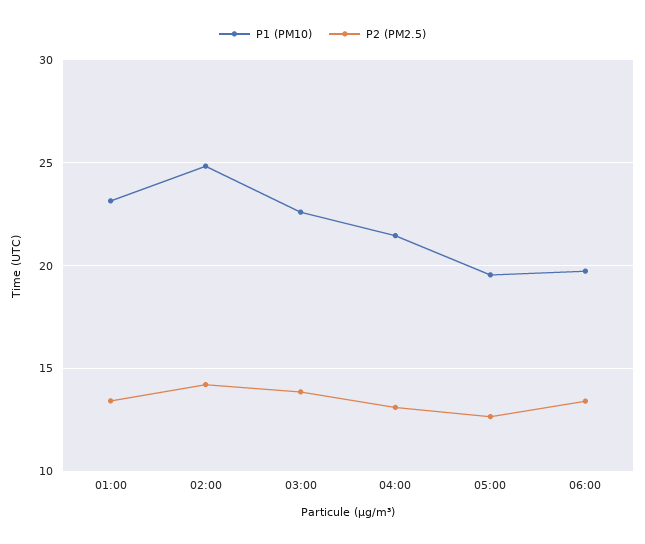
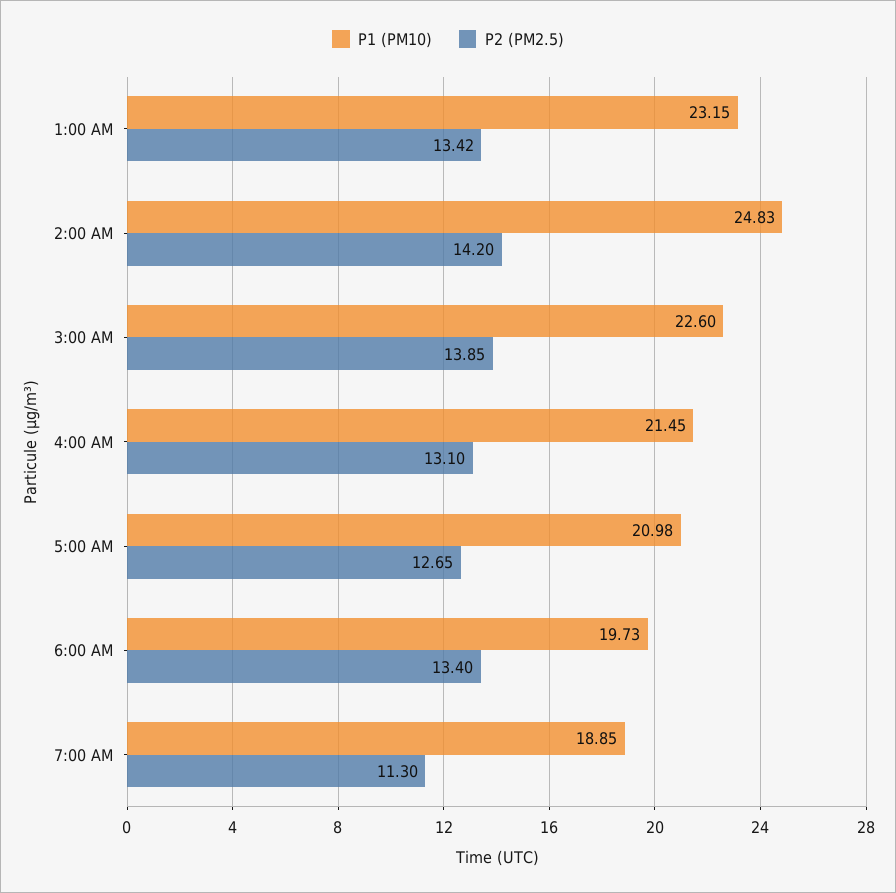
P1 (PM10), 05:00: 19.5 -> 20.98
P1 (PM10), 7:00 AM: none -> 18.85
P2 (PM2.5), 7:00 AM: none -> 11.3

